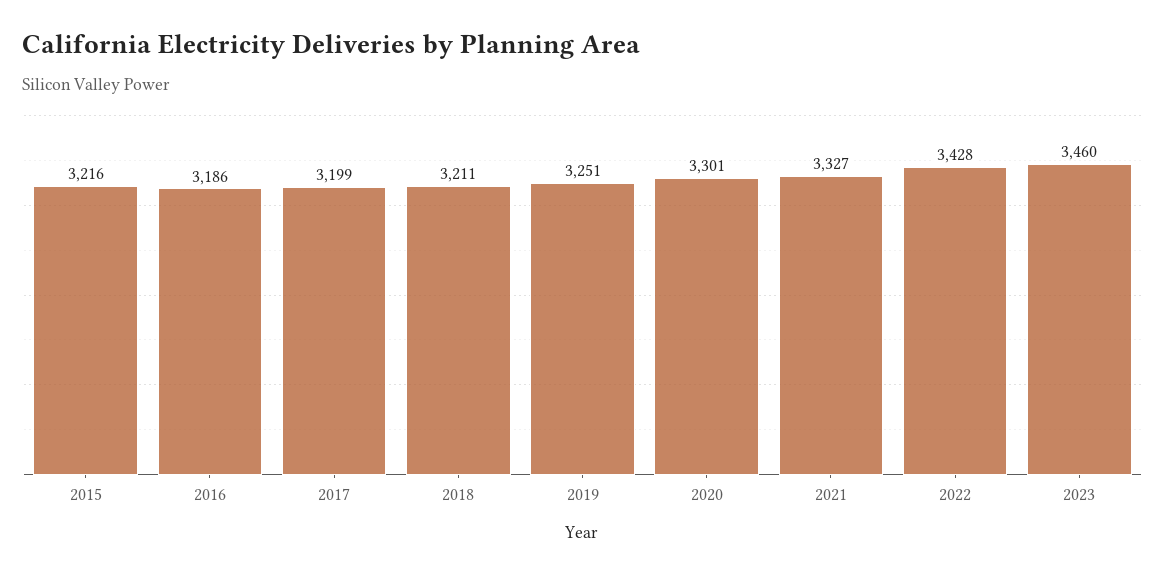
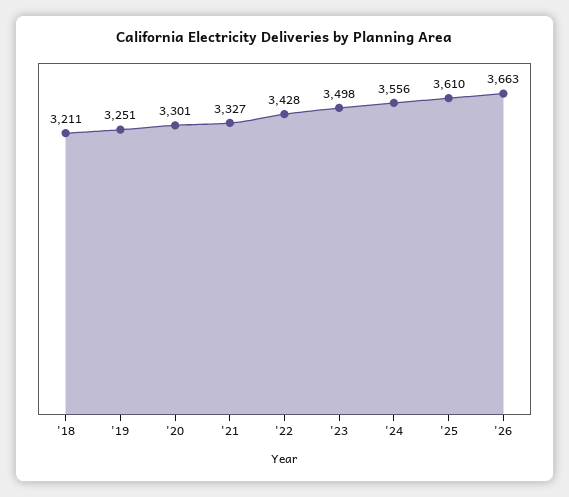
2015: 3216 -> none
2016: 3186 -> none
2017: 3199 -> none
2023: 3460 -> 3498
'24: none -> 3556
'25: none -> 3610
'26: none -> 3663

